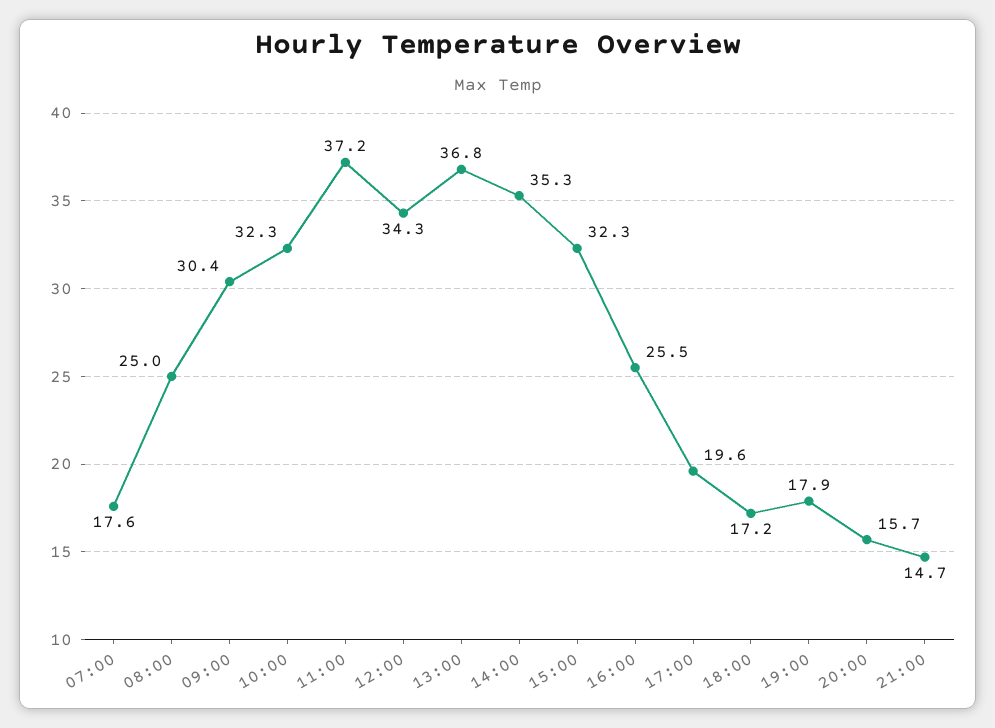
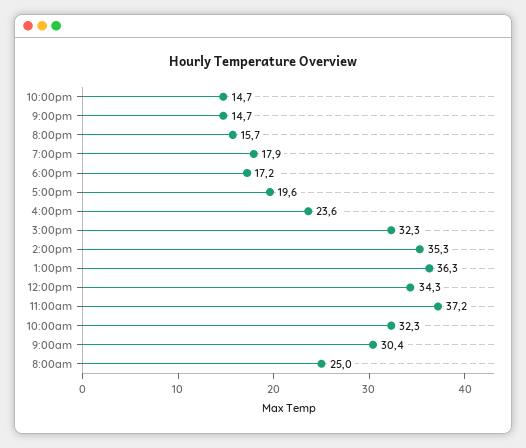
07:00: 17.6 -> none
13:00: 36.8 -> 36.3
16:00: 25.5 -> 23.6
10:00pm: none -> 14.7

